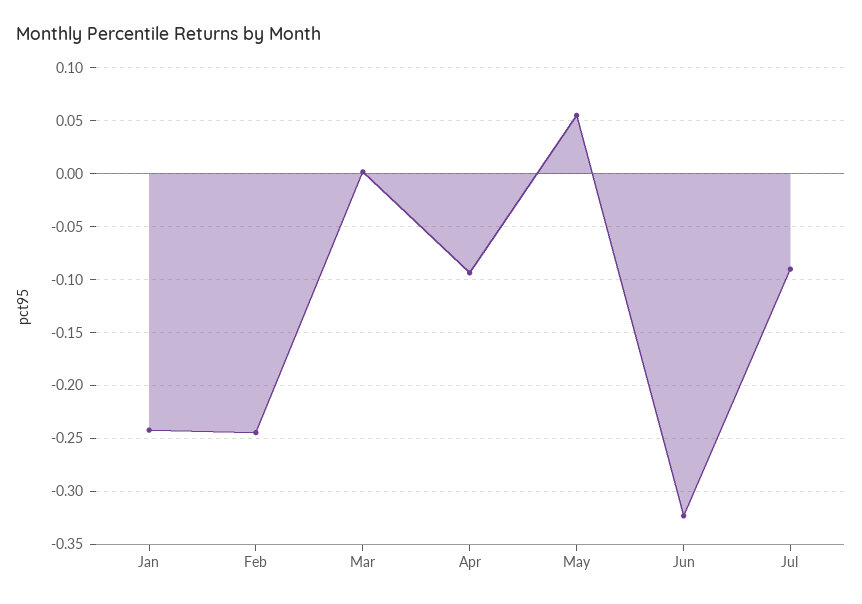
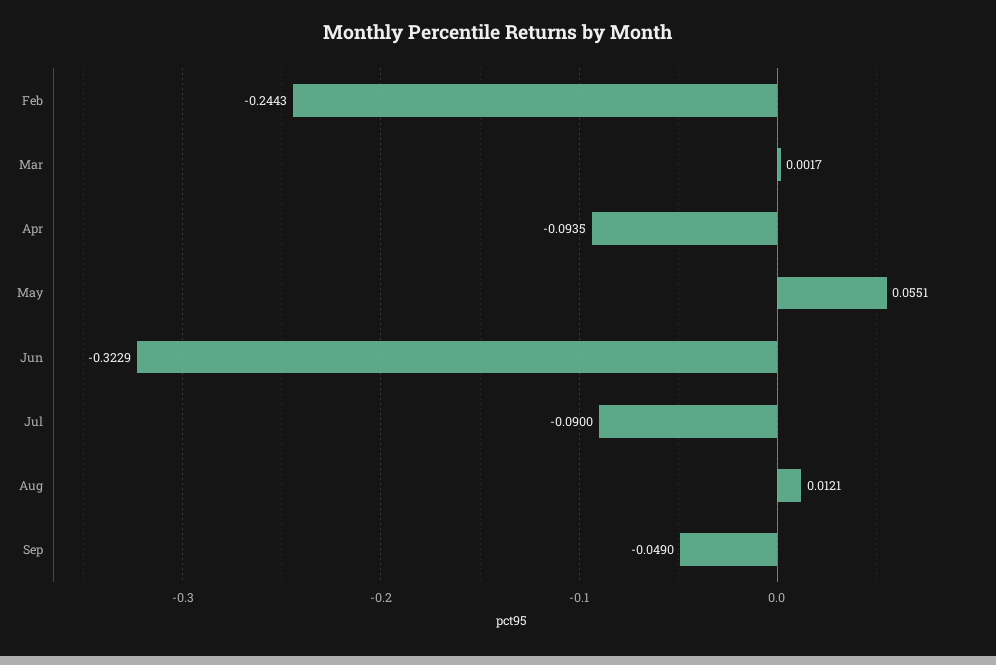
Jan: -0.24 -> none
Aug: none -> 0.0121
Sep: none -> -0.049

